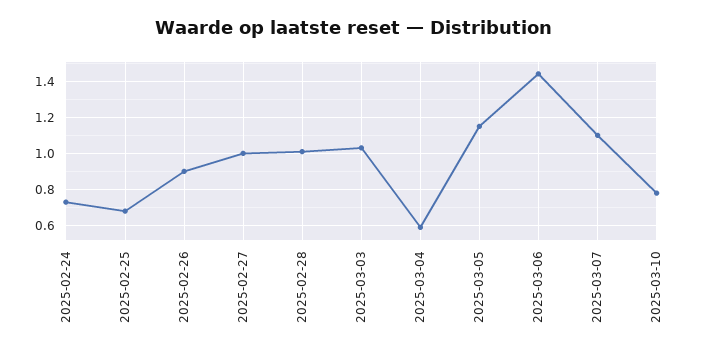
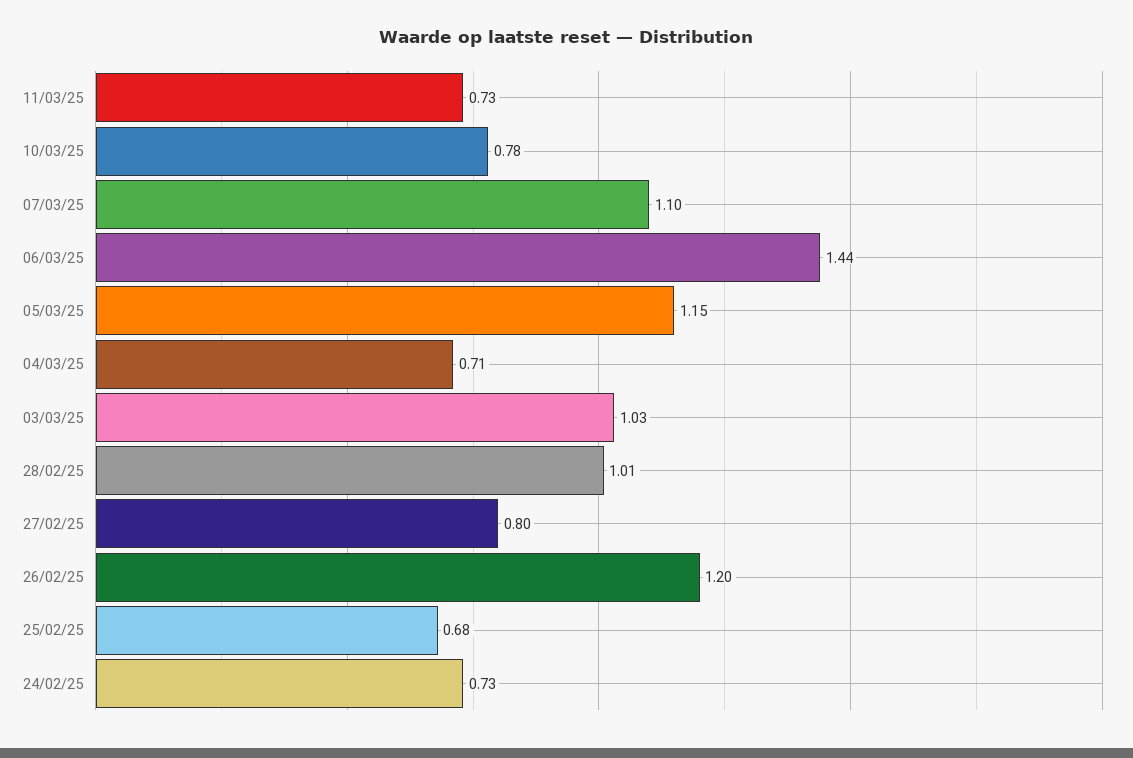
2025-02-26: 0.9 -> 1.2
2025-02-27: 1 -> 0.8
2025-03-04: 0.6 -> 0.71
11/03/25: none -> 0.73

